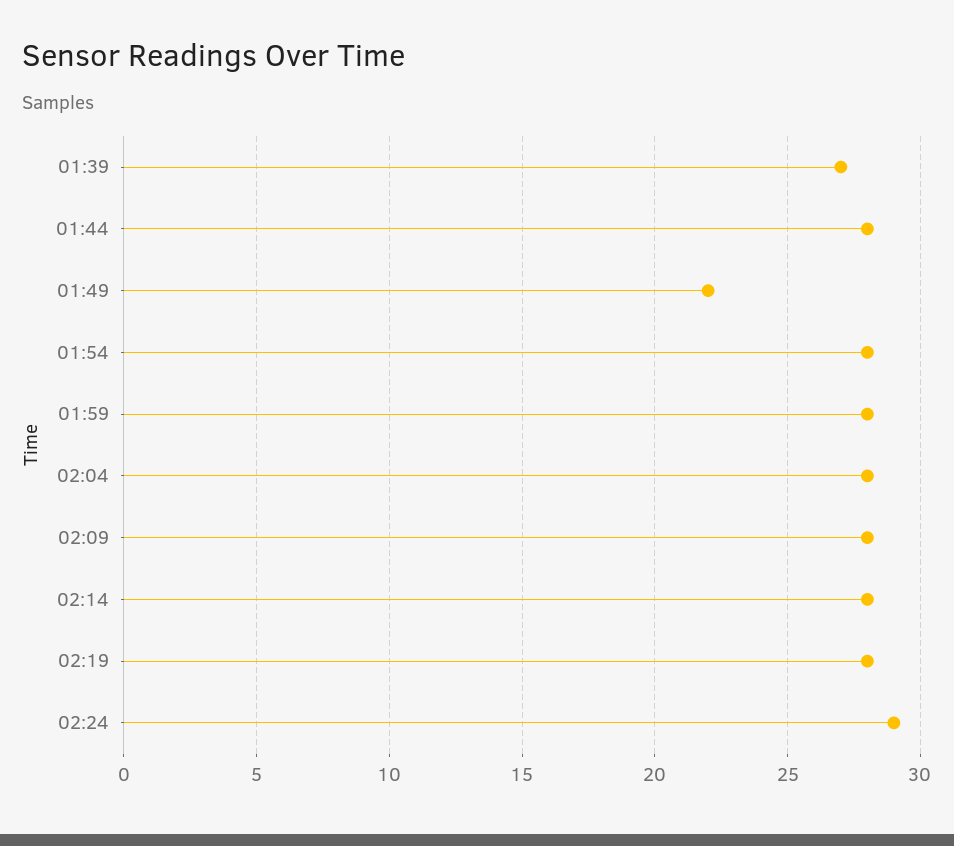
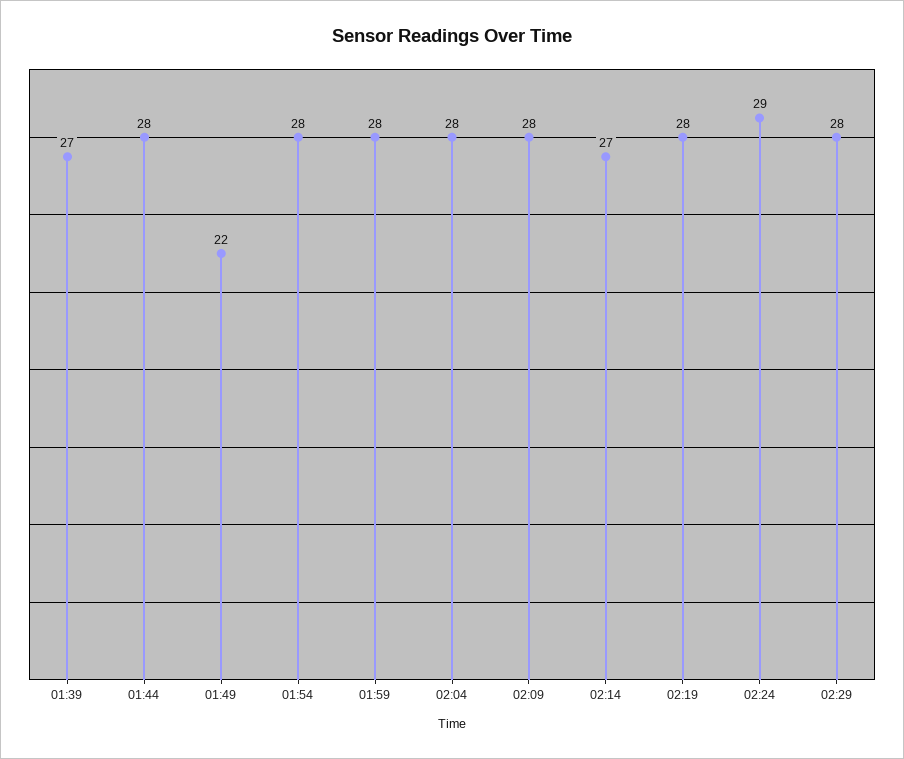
02:14: 28 -> 27
02:29: none -> 28

